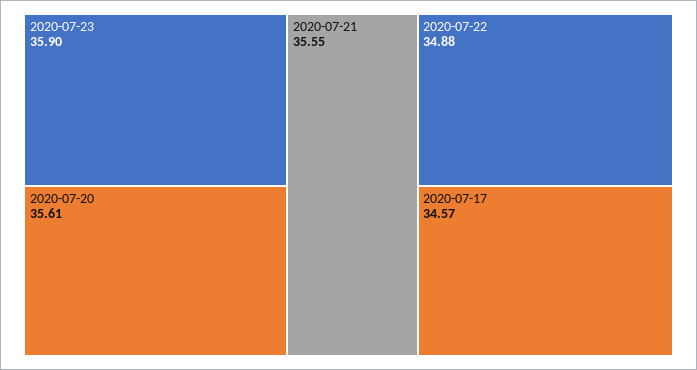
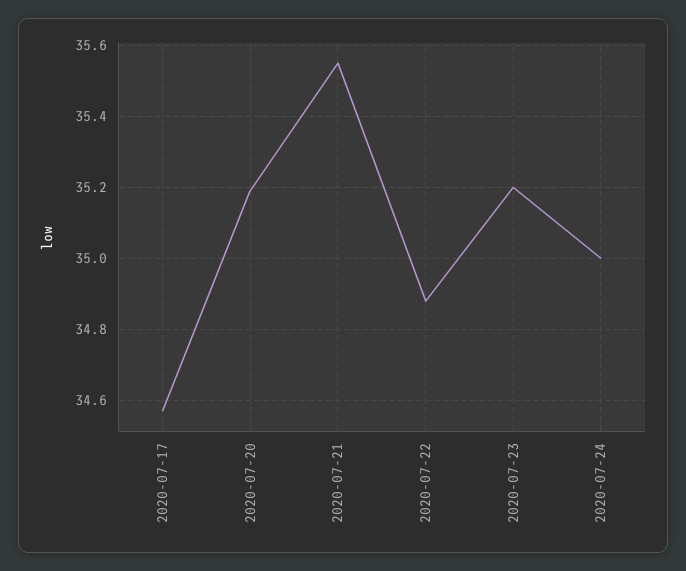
2020-07-23: 35.9 -> 35.2
2020-07-20: 35.61 -> 35.2
2020-07-24: none -> 35

